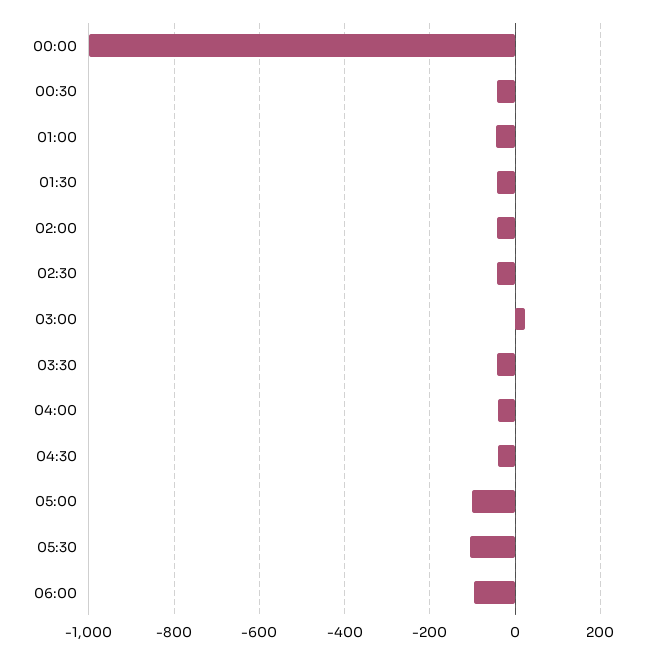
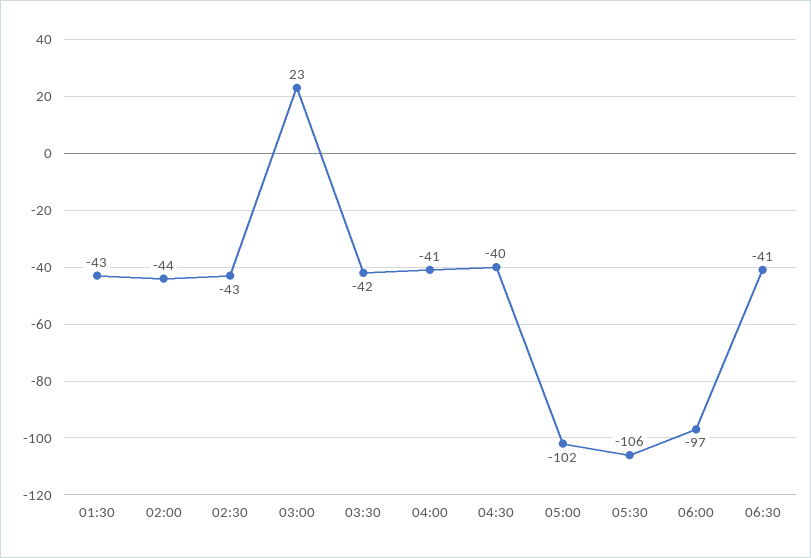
00:00: -1000 -> none
00:30: -40 -> none
01:00: -40 -> none
06:30: none -> -41

